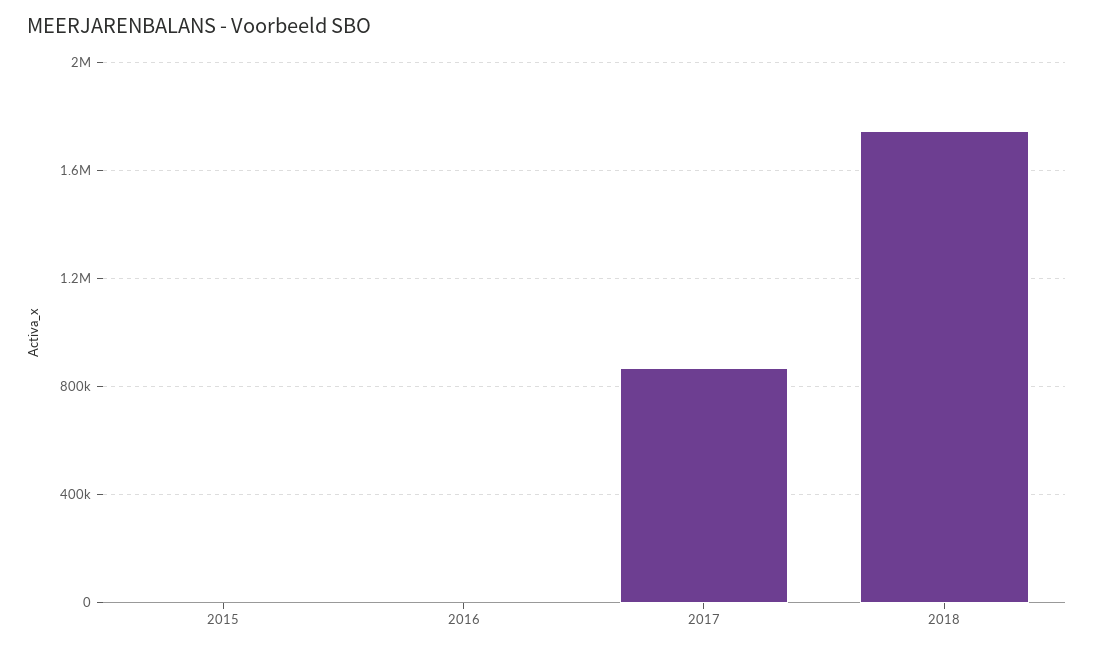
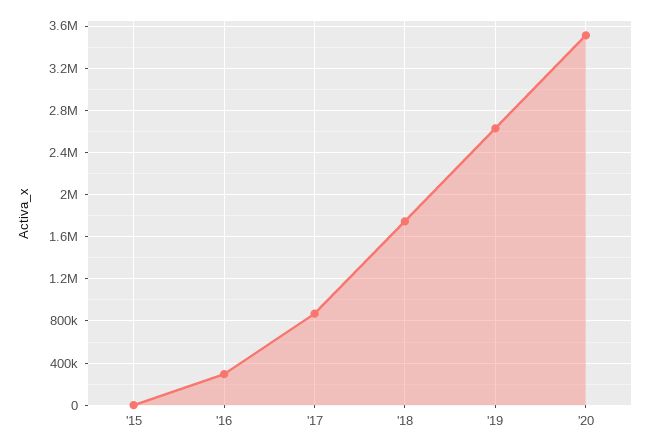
2016: 0 -> 300000
'19: none -> 2600000
'20: none -> 3500000

